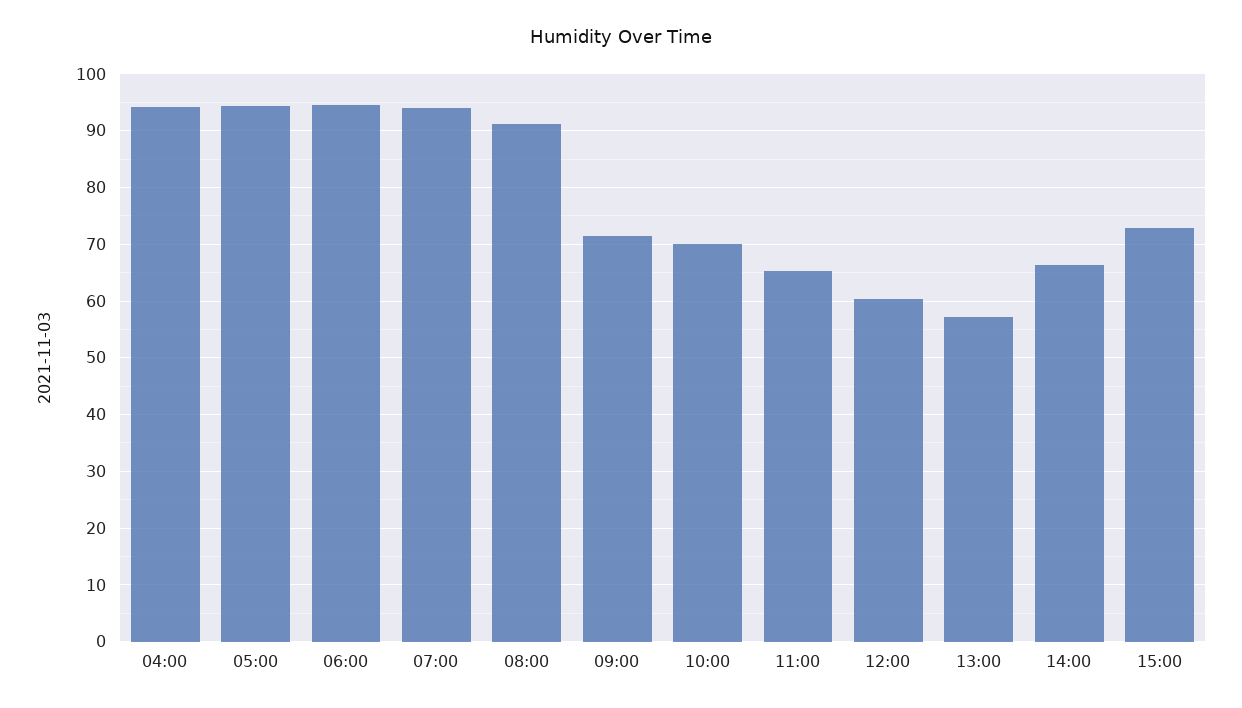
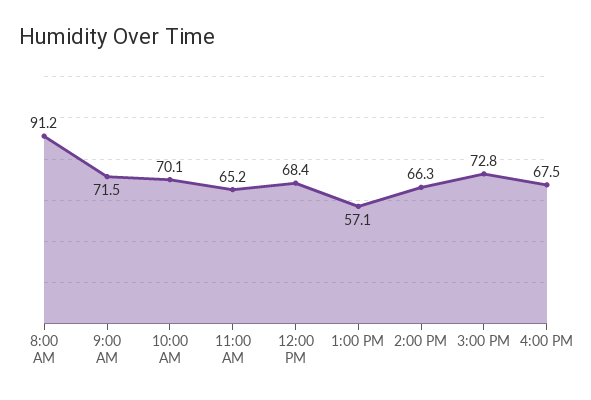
04:00: 94 -> none
05:00: 94 -> none
06:00: 94 -> none
07:00: 94 -> none
12:00: 60 -> 68.4
4:00 PM: none -> 67.5

